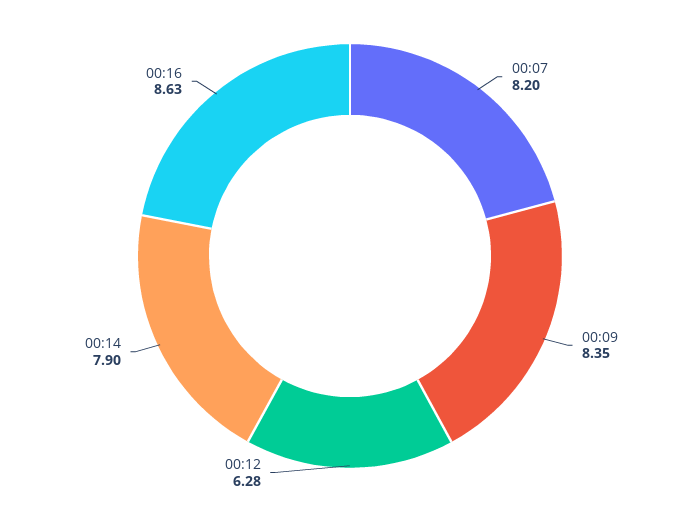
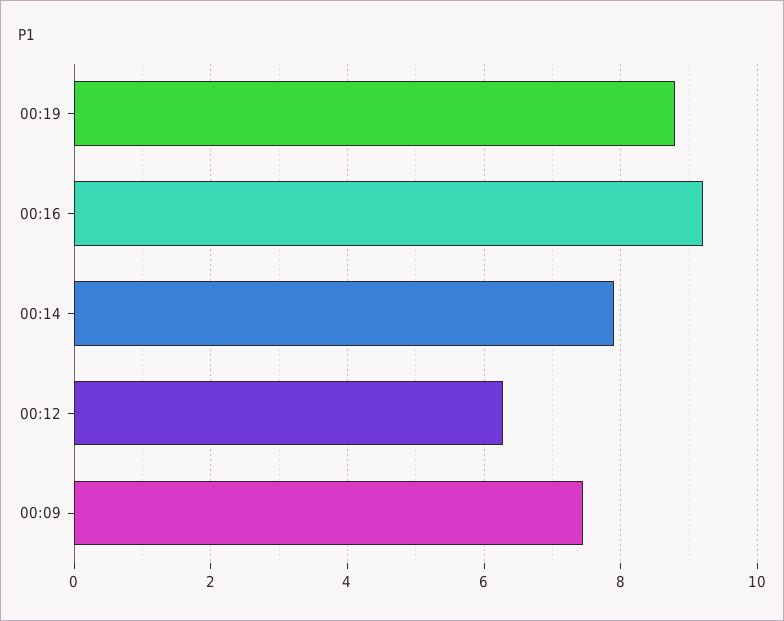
00:07: 8.2 -> none
00:09: 8.35 -> 7.4
00:16: 8.63 -> 9.2
00:19: none -> 8.8

